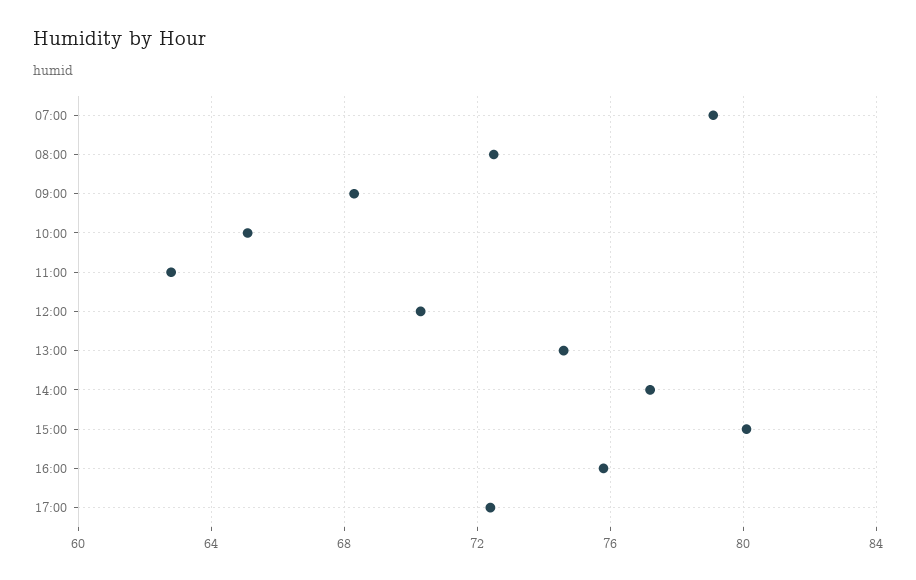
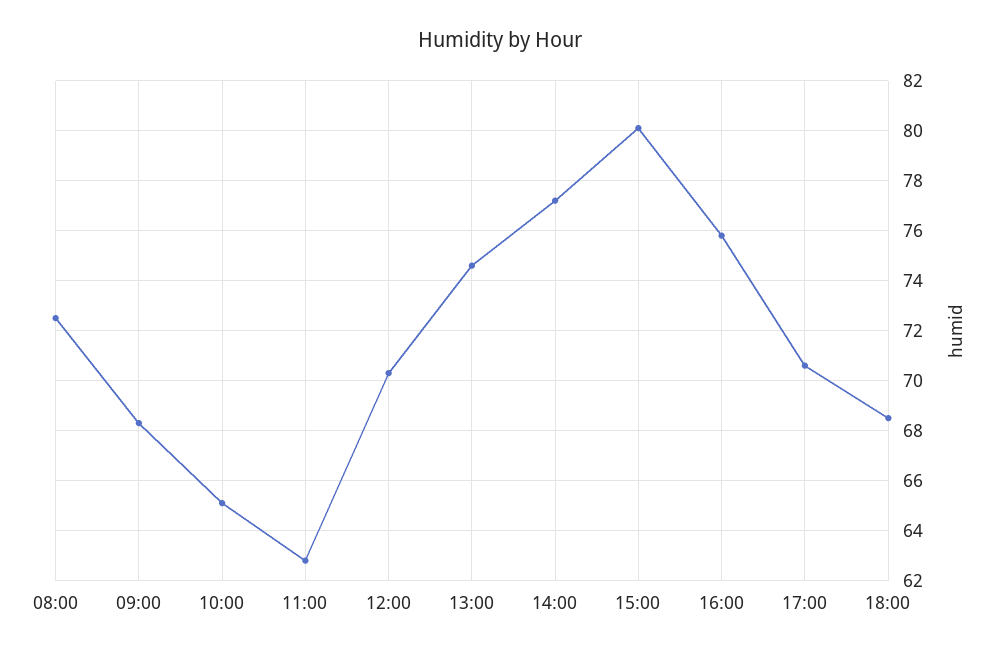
07:00: 79 -> none
17:00: 72.5 -> 70.5
18:00: none -> 68.5

